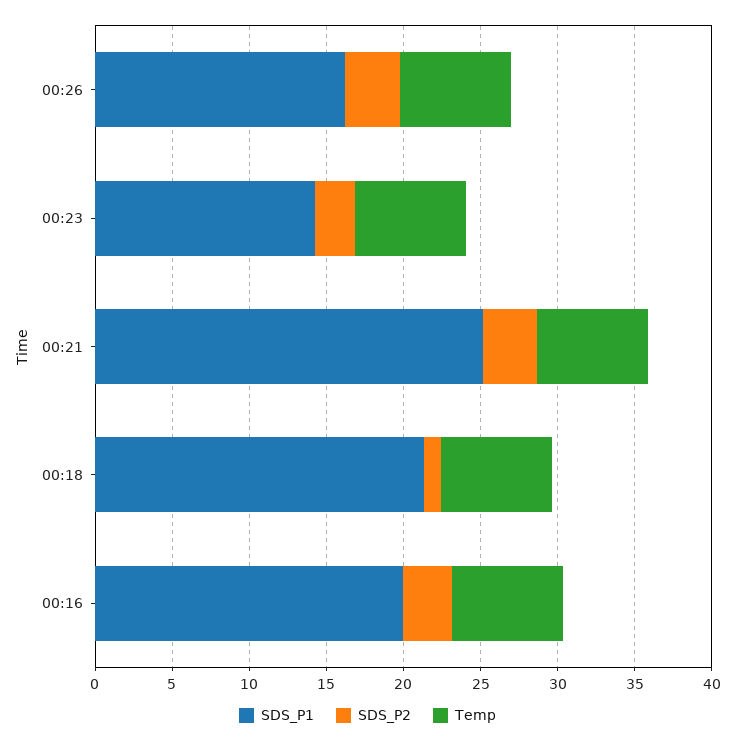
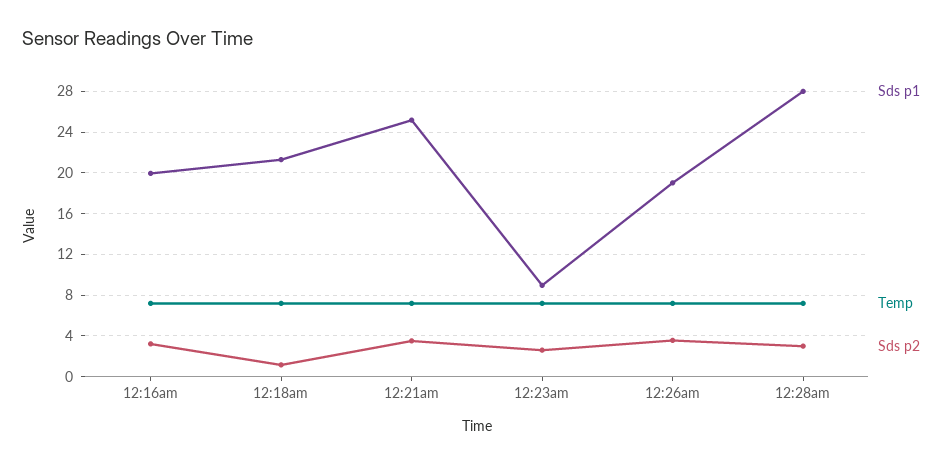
SDS_P1, 00:26: 16 -> 19
SDS_P1, 00:23: 14 -> 9
SDS_P1, 12:28am: none -> 28
Temp, 12:28am: none -> 7
SDS_P2, 12:28am: none -> 3

